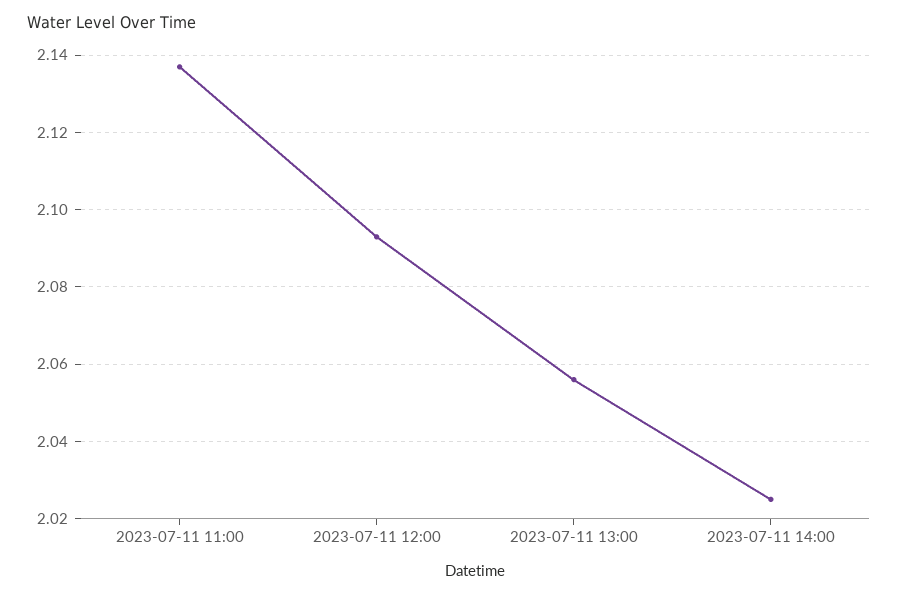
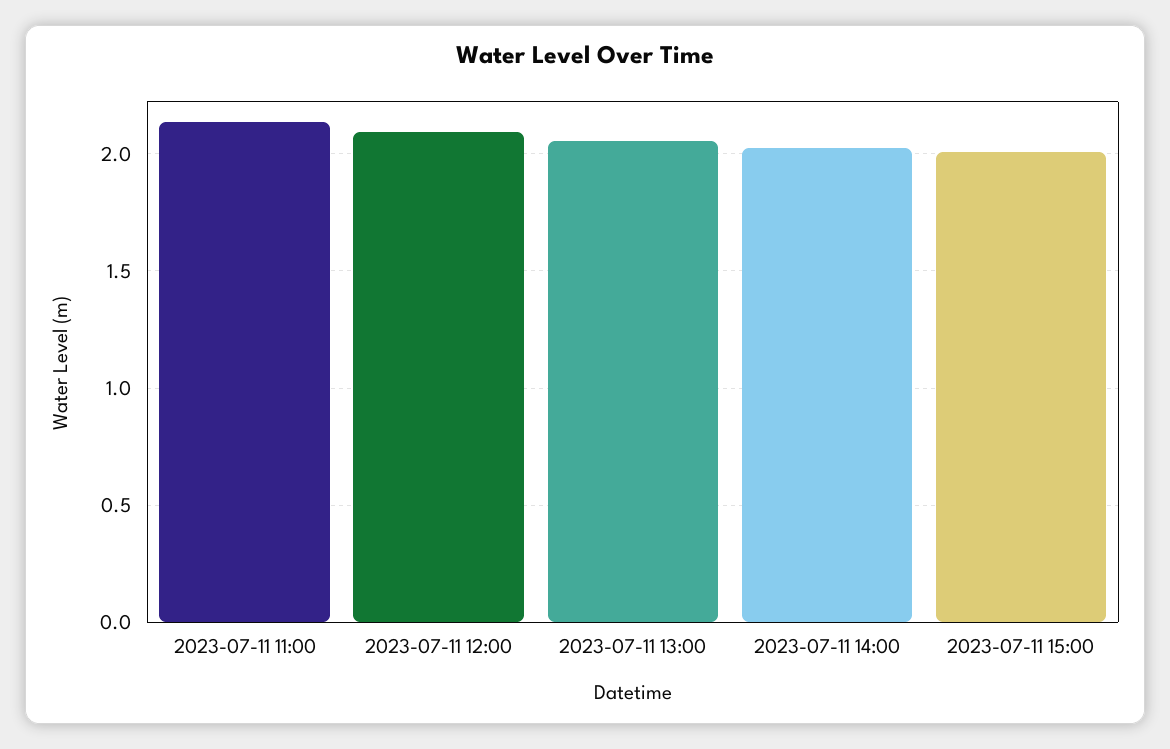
2023-07-11 15:00: none -> 2

